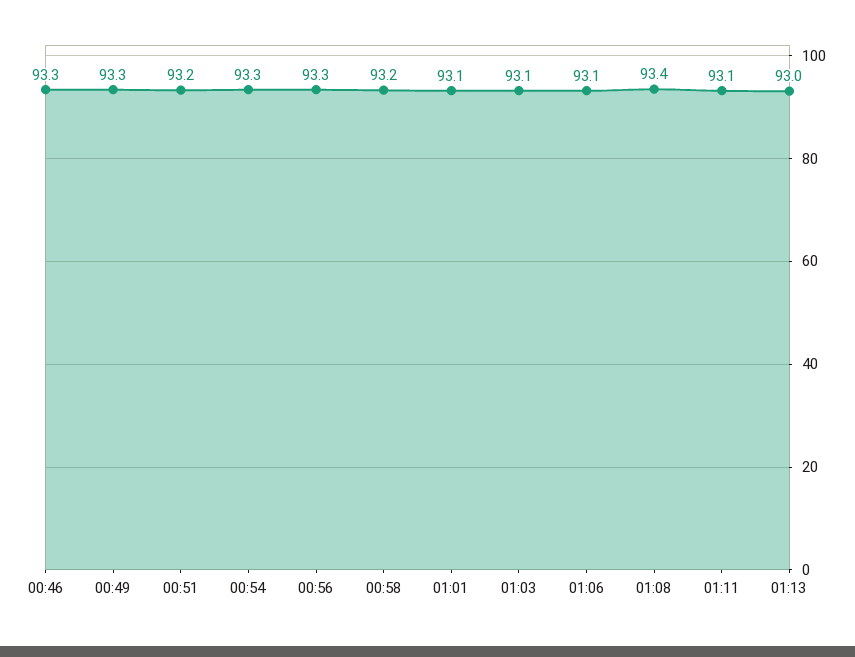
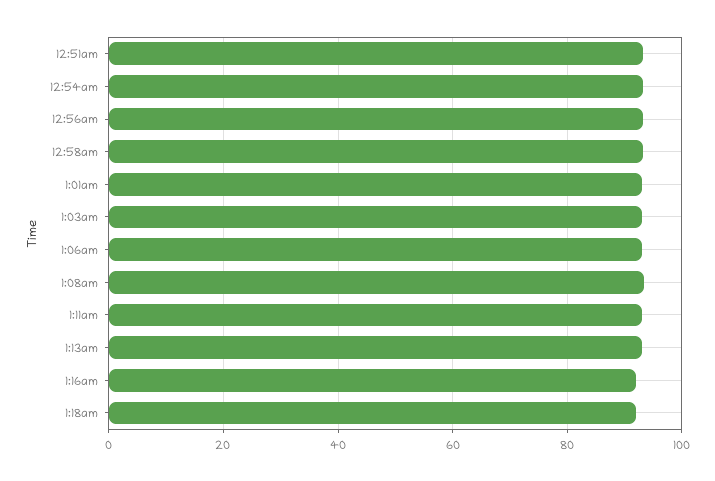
00:46: 93.3 -> none
00:49: 93.3 -> none
1:16am: none -> 92
1:18am: none -> 92

